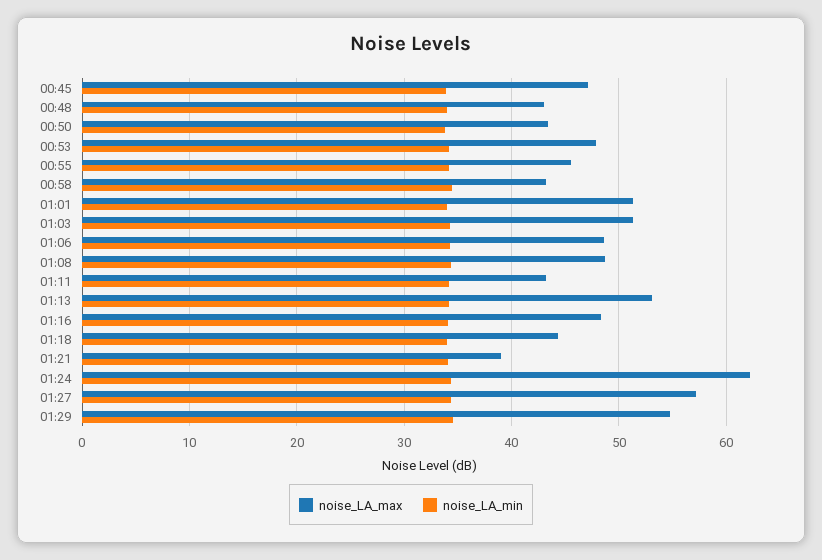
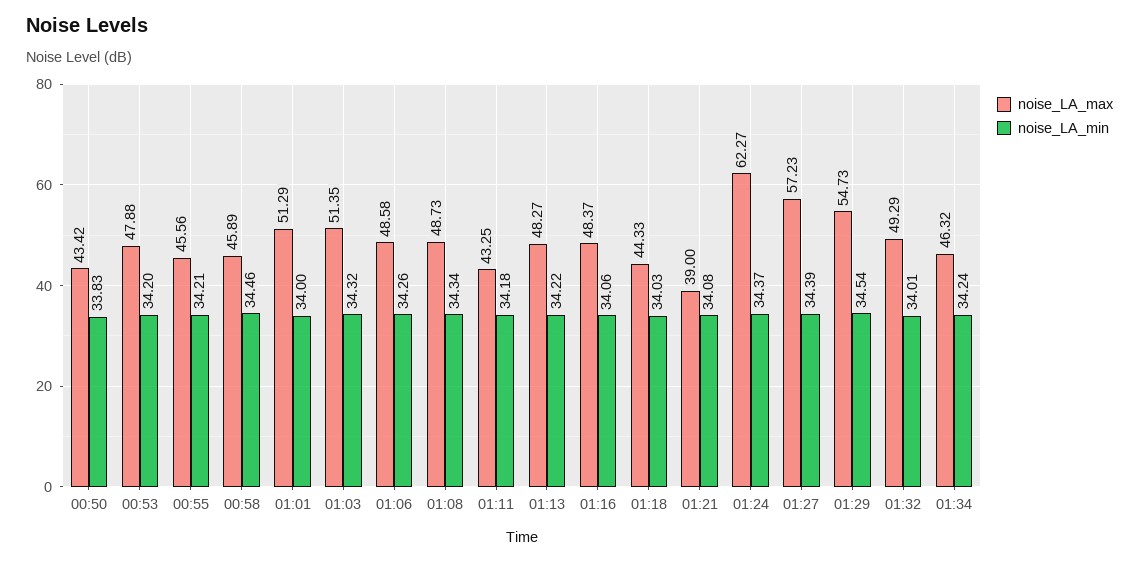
noise_LA_max, 00:45: 47 -> none
noise_LA_min, 00:45: 34 -> none
noise_LA_max, 00:48: 43 -> none
noise_LA_min, 00:48: 34 -> none
noise_LA_max, 00:58: 43 -> 45.89
noise_LA_max, 01:13: 53 -> 48.27
noise_LA_max, 01:32: none -> 49.29
noise_LA_min, 01:32: none -> 34.01
noise_LA_max, 01:34: none -> 46.32
noise_LA_min, 01:34: none -> 34.24

